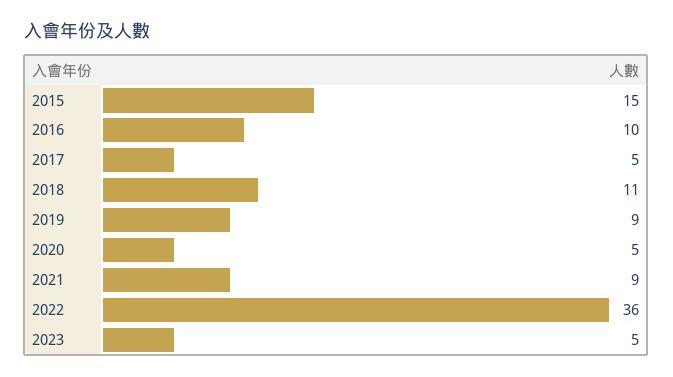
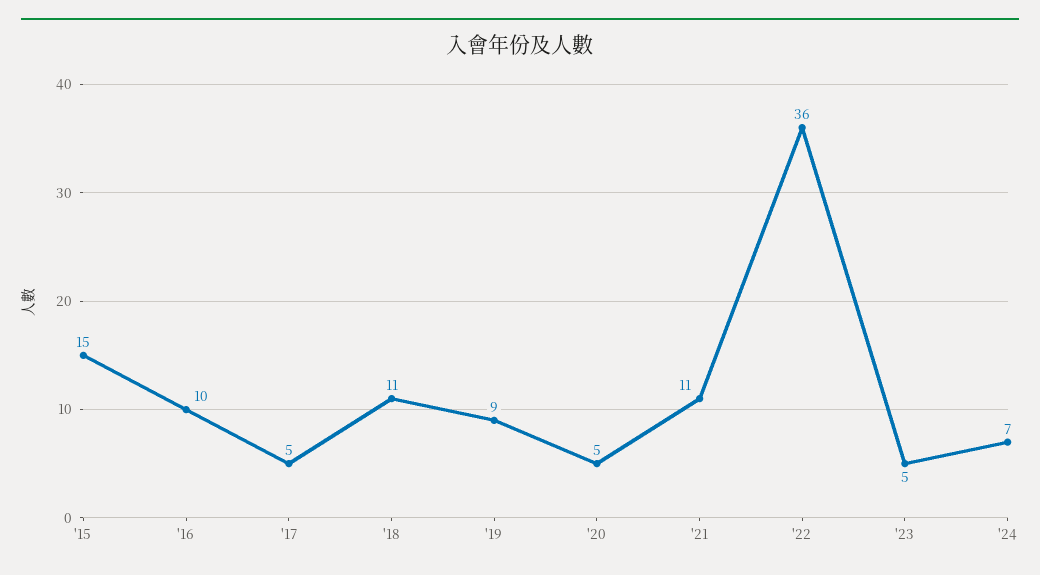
2021: 9 -> 11
'24: none -> 7

